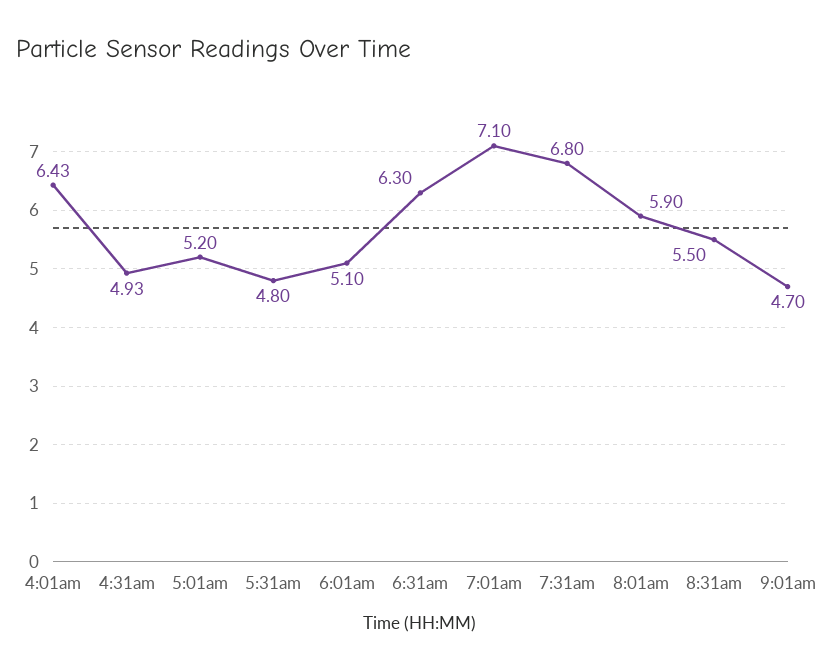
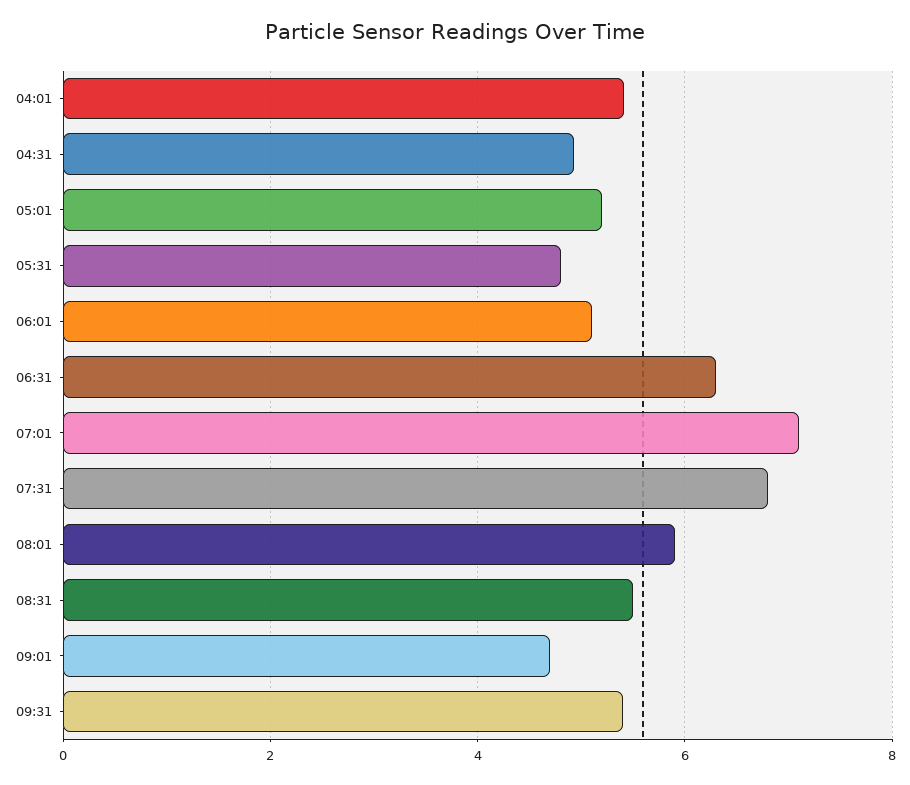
4:01am: 6.43 -> 5.4
09:31: none -> 5.4

